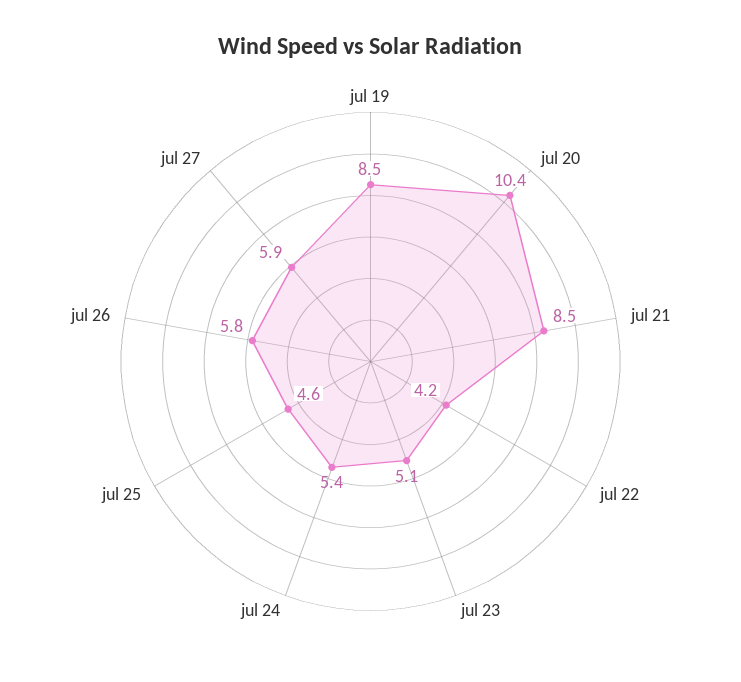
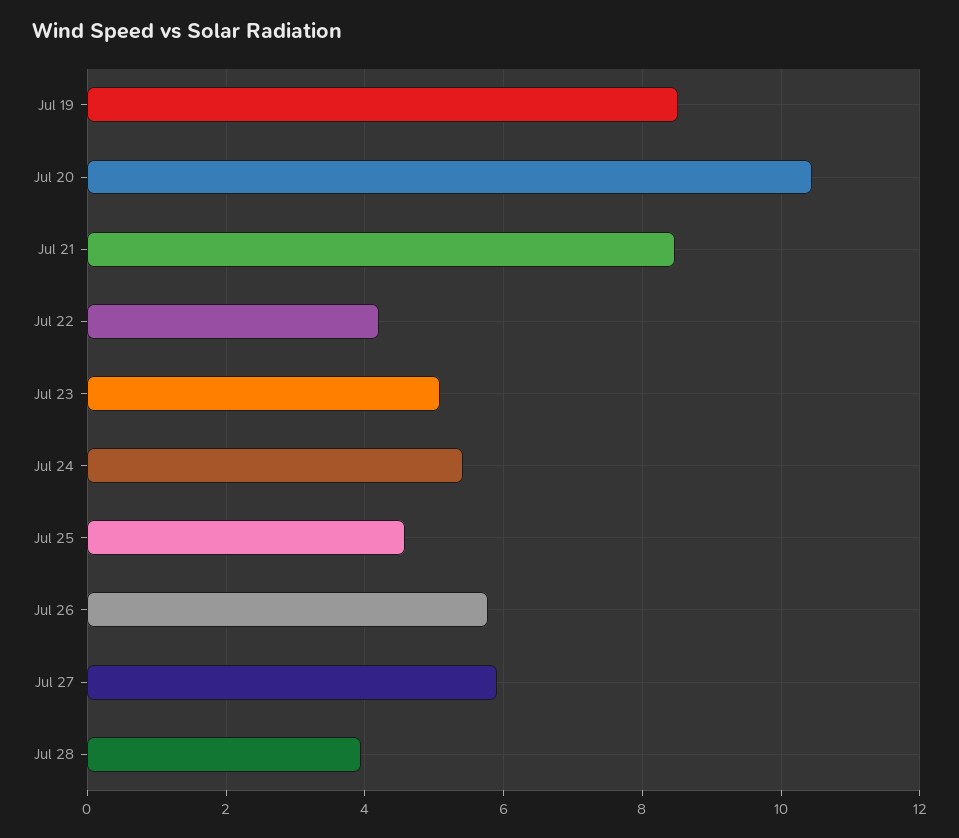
Jul 28: none -> 4

